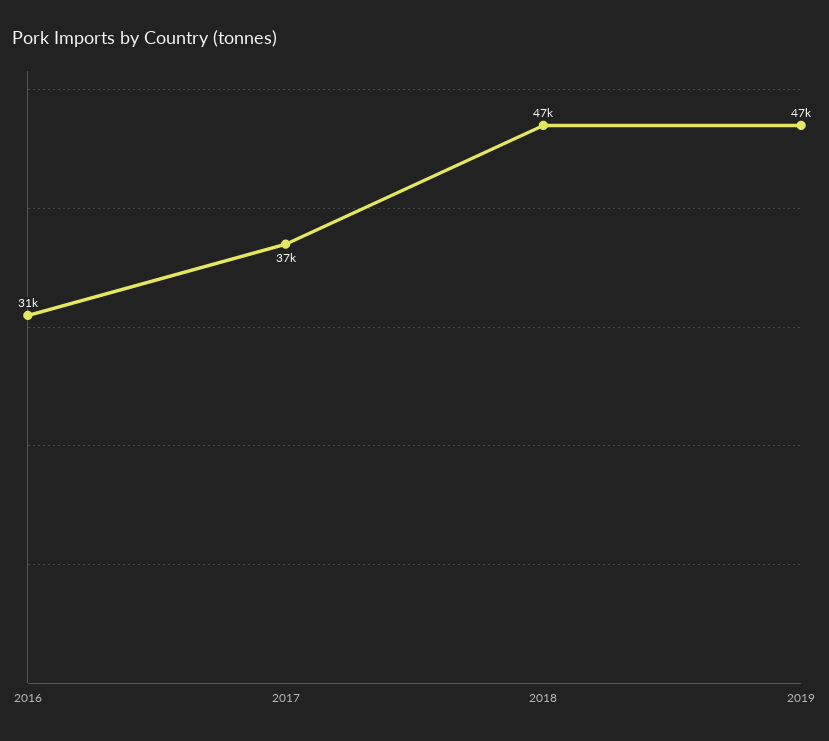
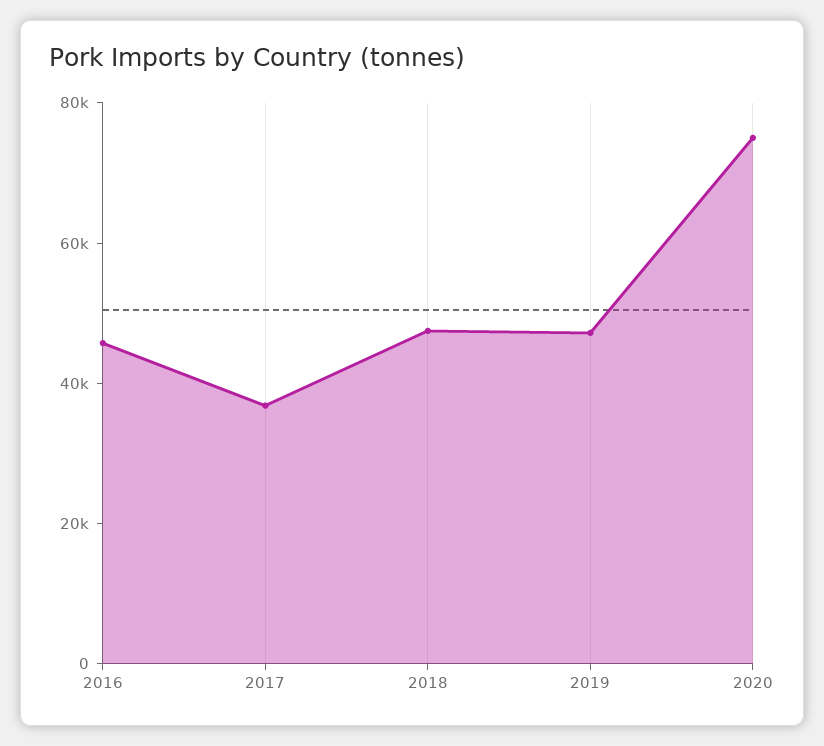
2016: 31000 -> 45000
2020: none -> 75000

